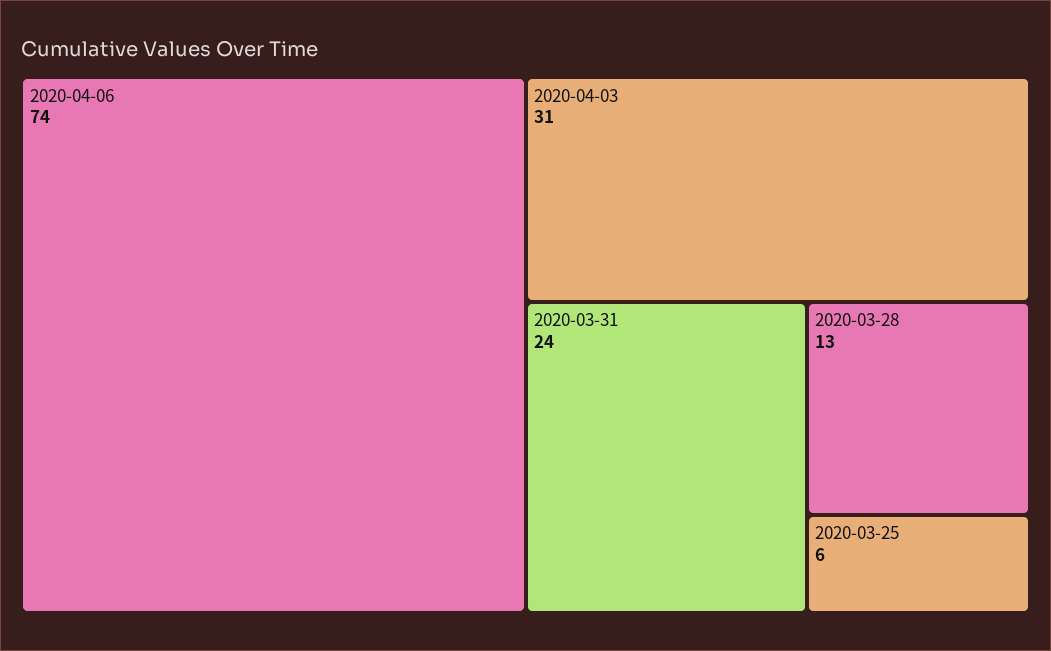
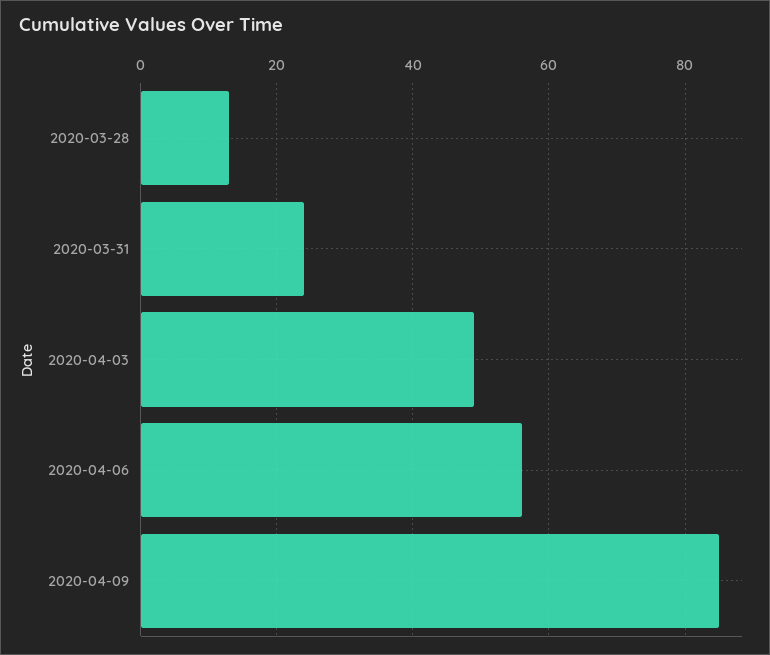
2020-04-06: 74 -> 55
2020-04-03: 31 -> 50
2020-03-25: 6 -> none
2020-04-09: none -> 85

